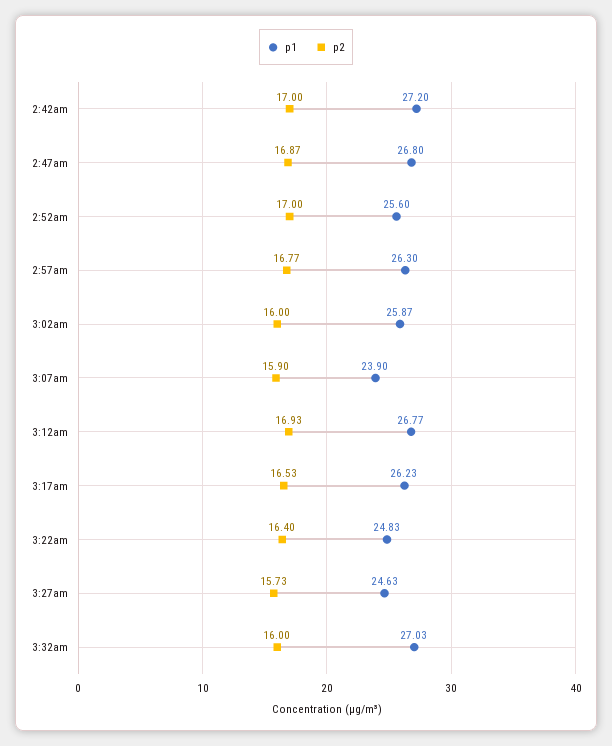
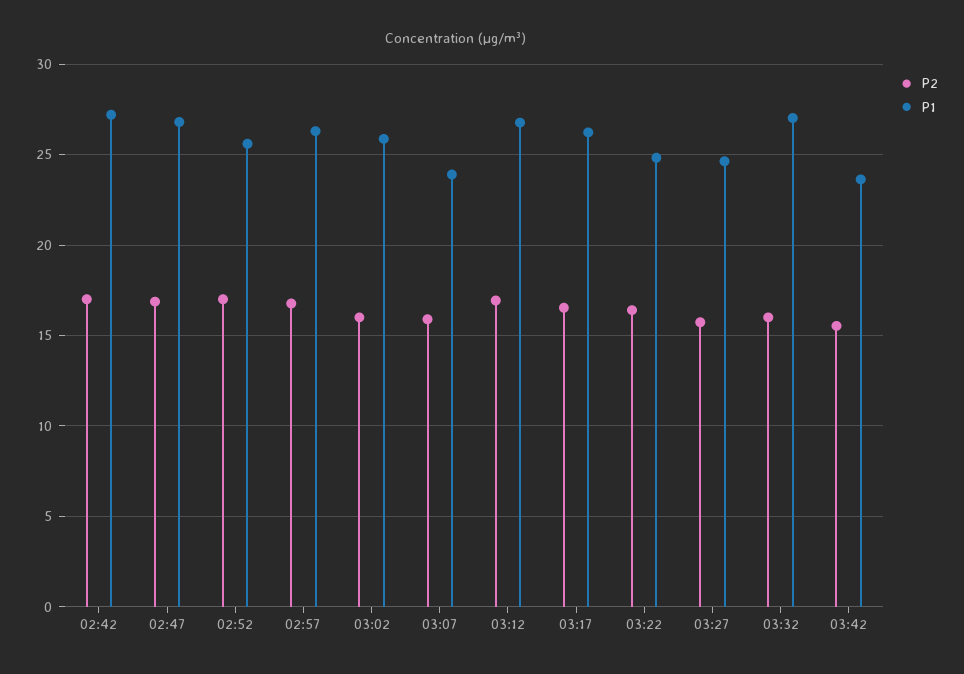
p2, 03:42: none -> 15.5
p1, 03:42: none -> 23.5

